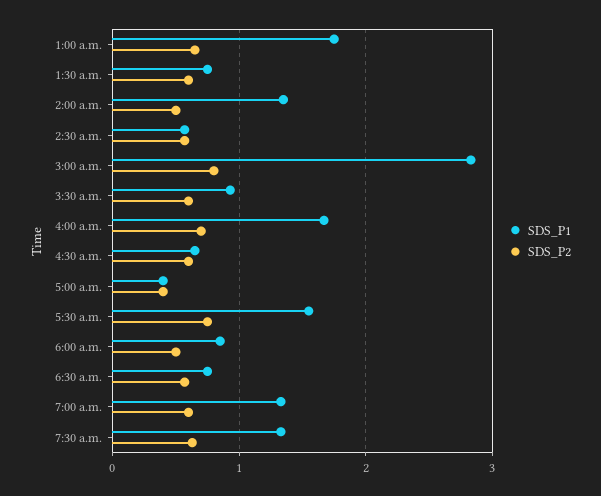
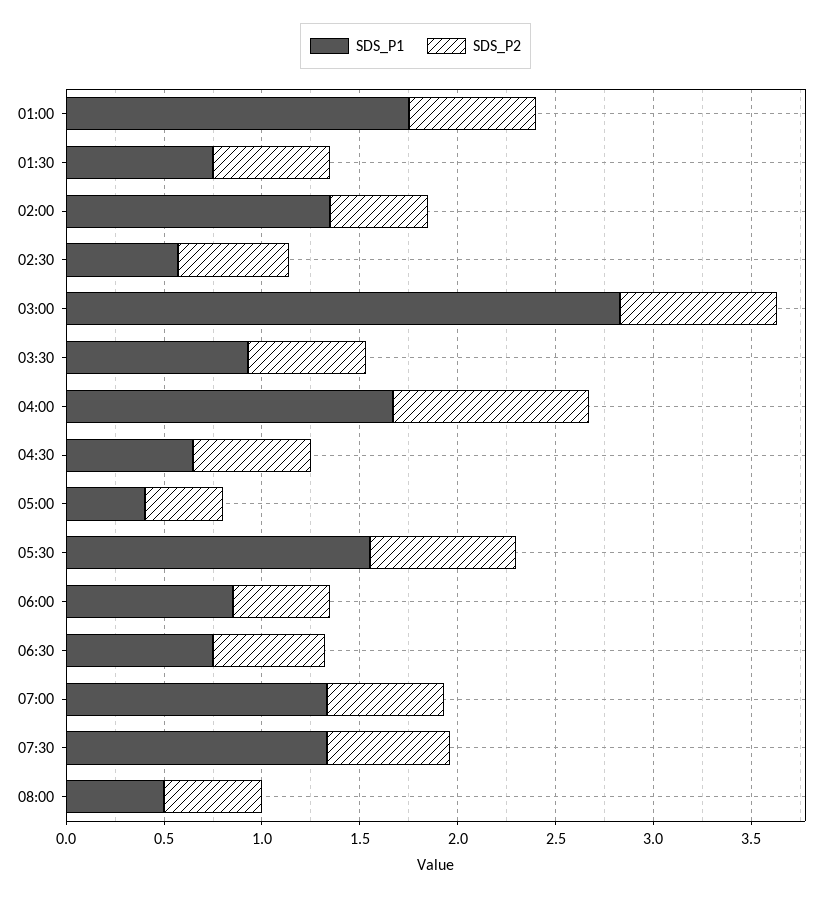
SDS_P2, 4:00 a.m.: 0.7 -> 1
SDS_P1, 08:00: none -> 0.5
SDS_P2, 08:00: none -> 0.5

